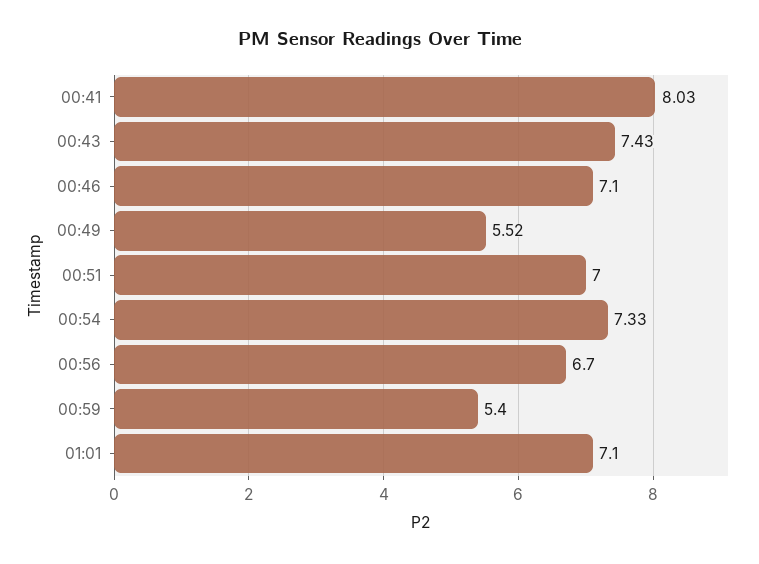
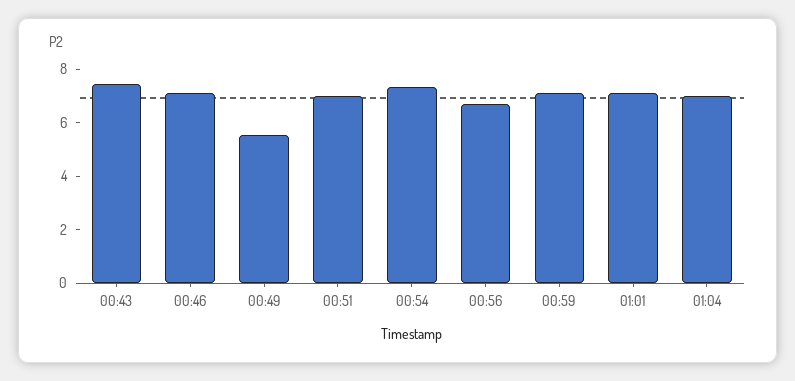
00:41: 8.03 -> none
00:59: 5.4 -> 7
01:04: none -> 7

